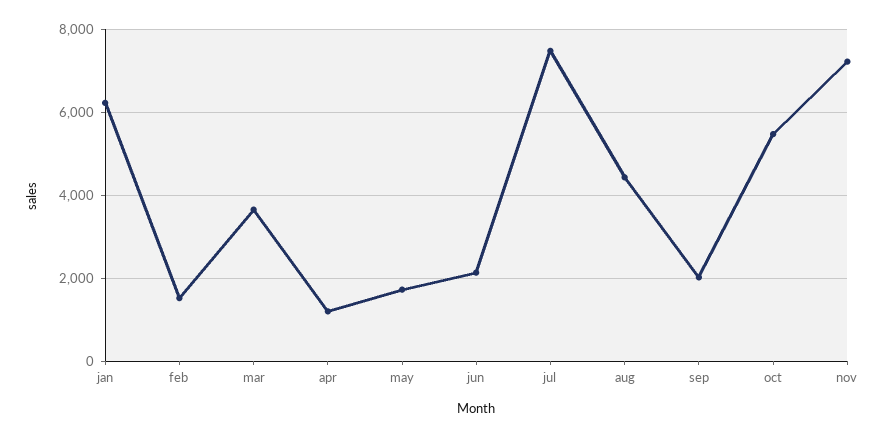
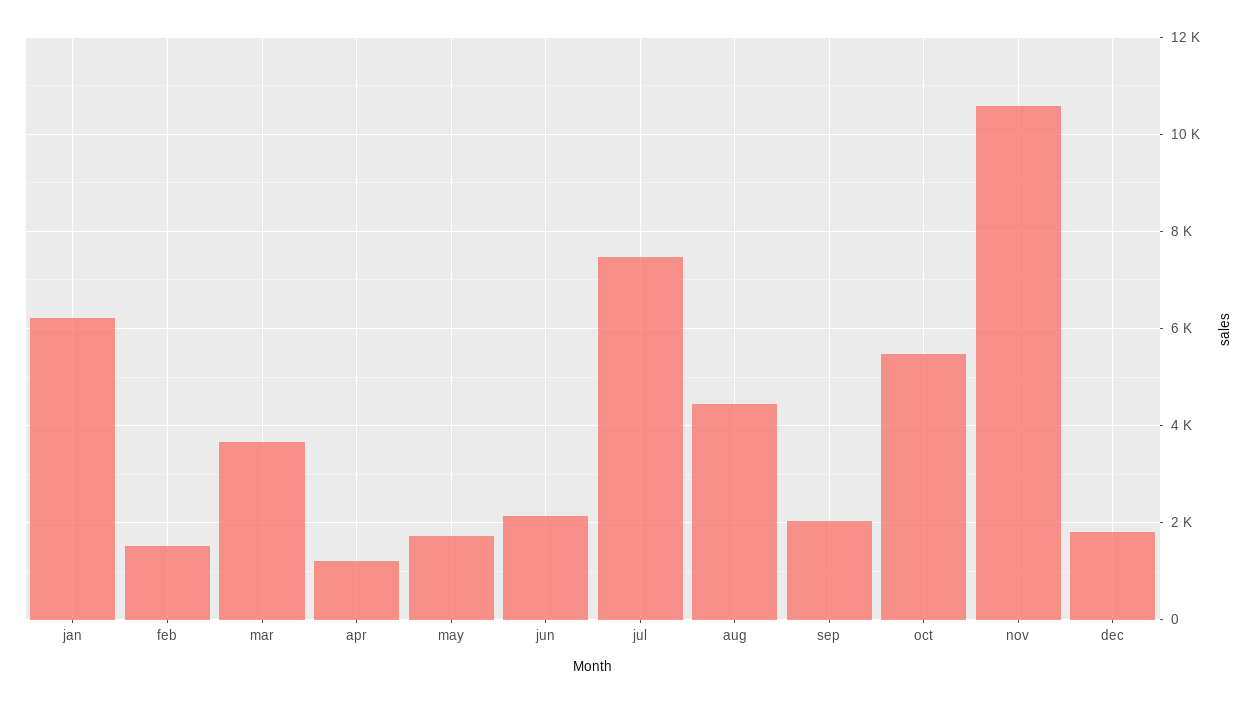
nov: 7200 -> 10600
dec: none -> 1800

